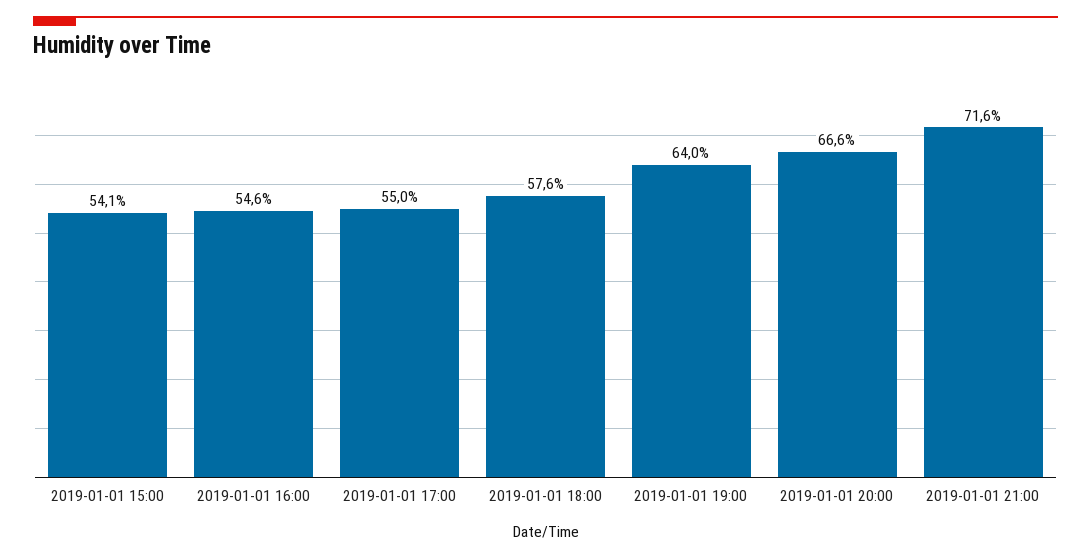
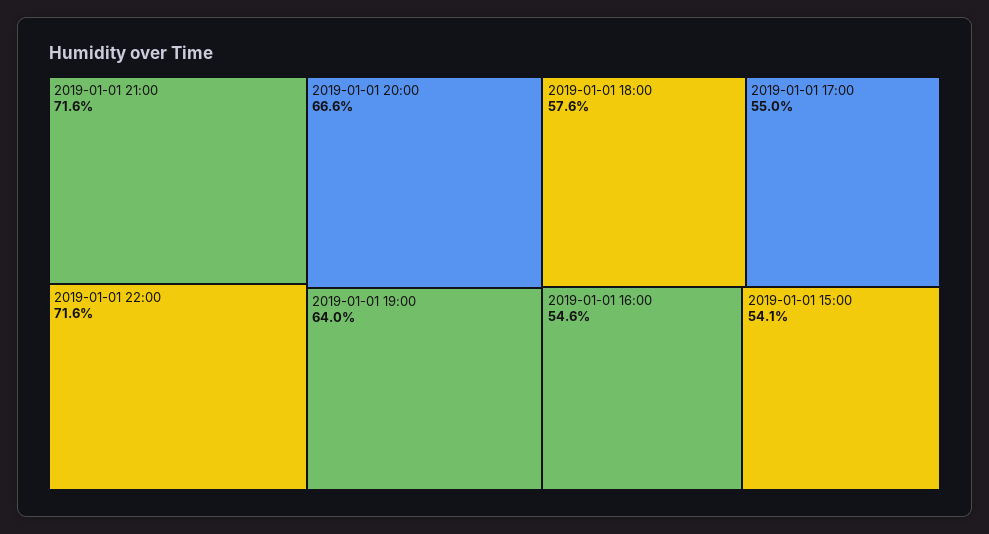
2019-01-01 22:00: none -> 71.6

